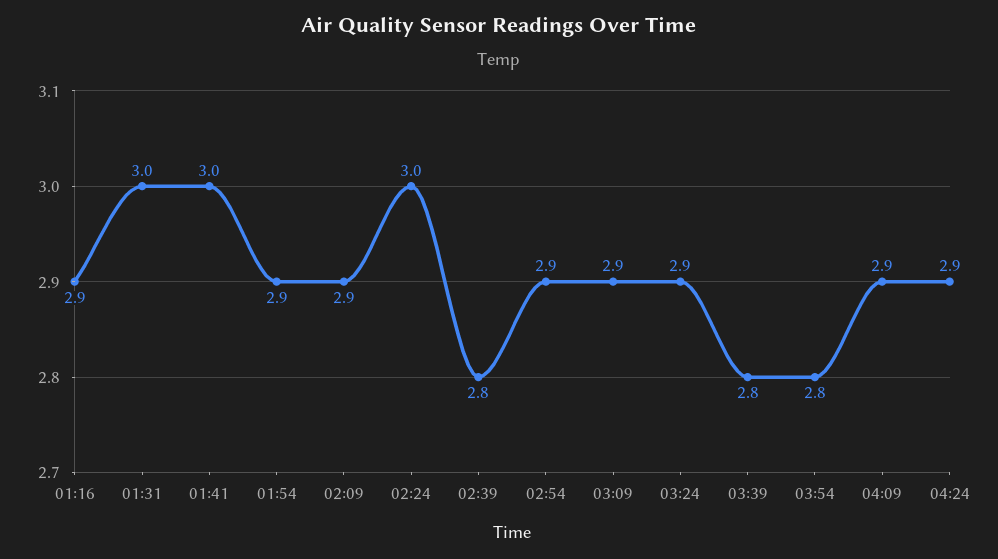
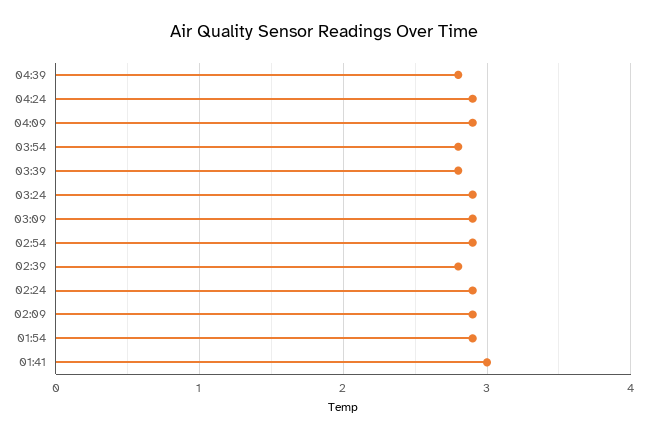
01:16: 2.9 -> none
01:31: 3 -> none
02:24: 3 -> 2.9
04:39: none -> 2.8

